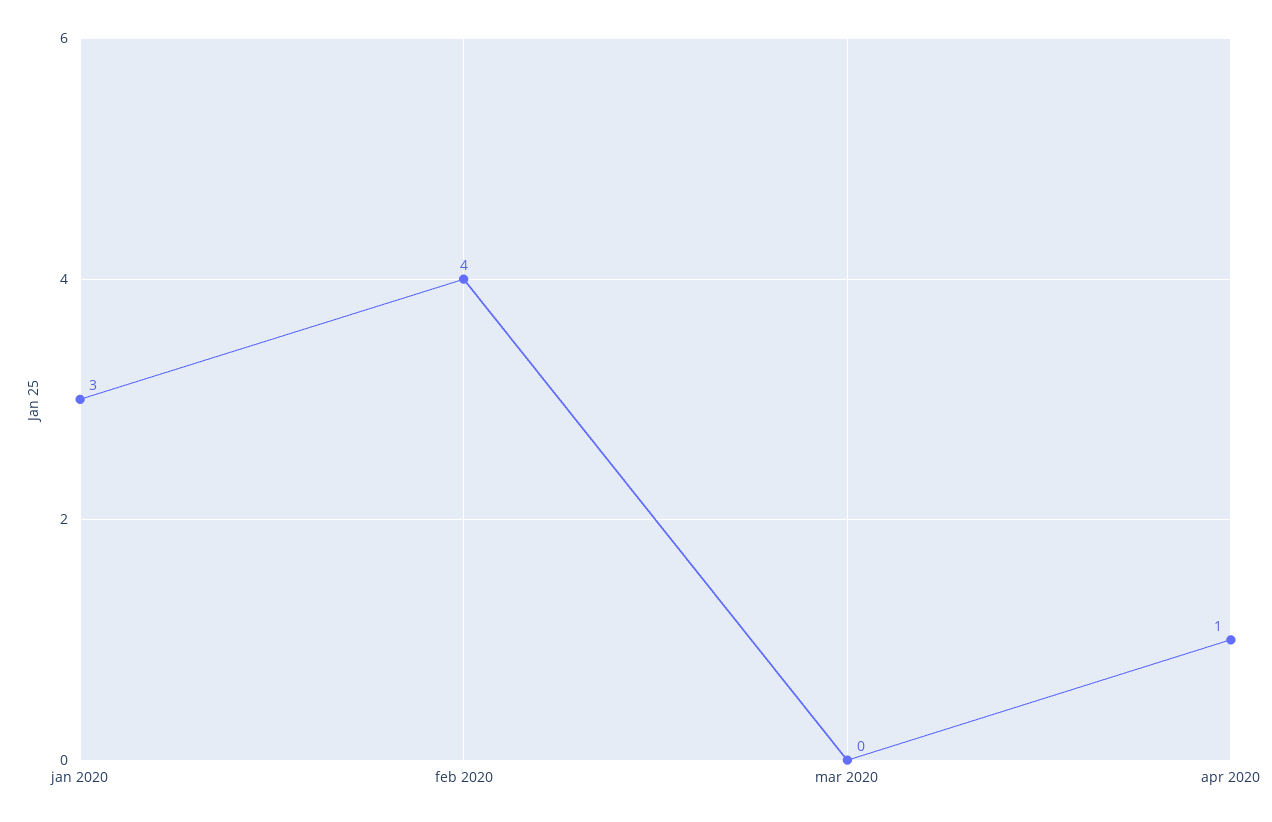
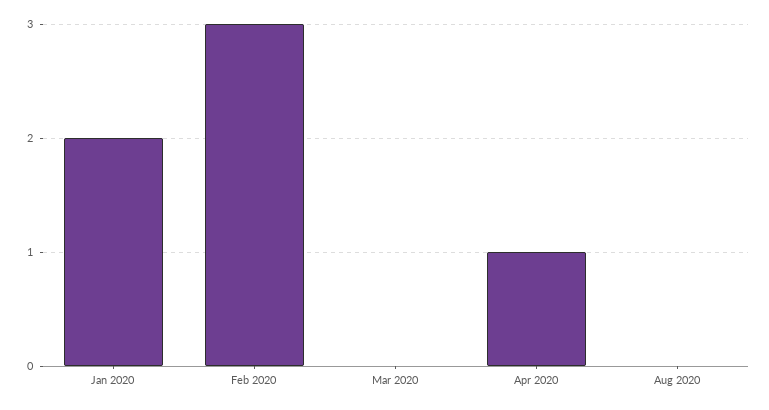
jan 2020: 3 -> 2
feb 2020: 4 -> 3
Aug 2020: none -> 0

